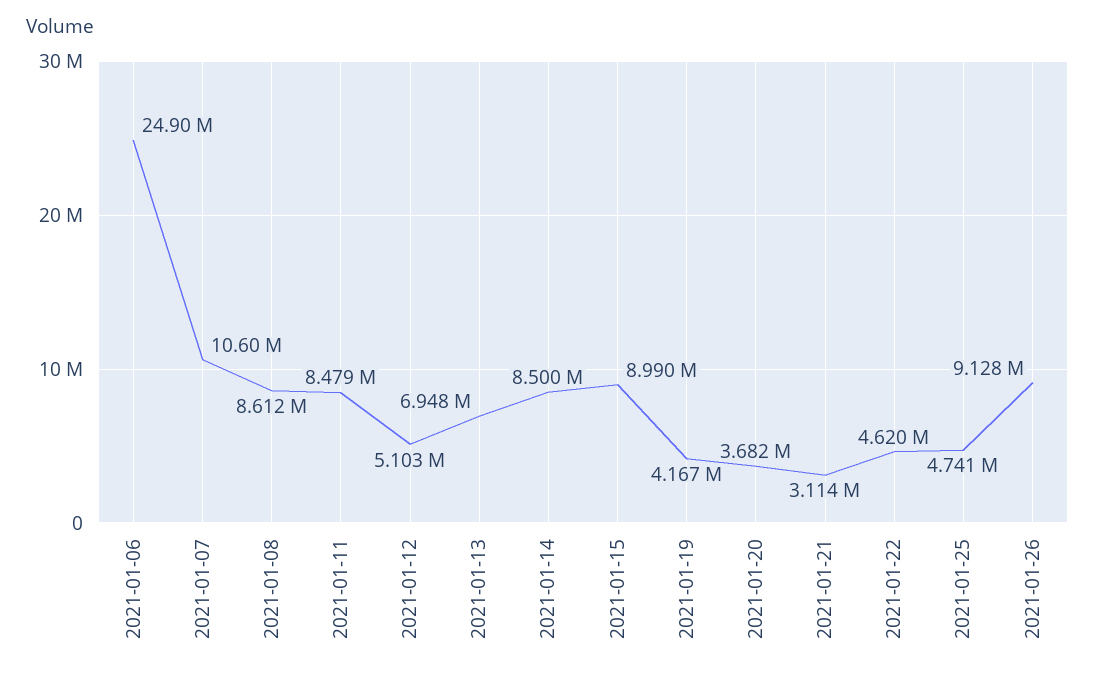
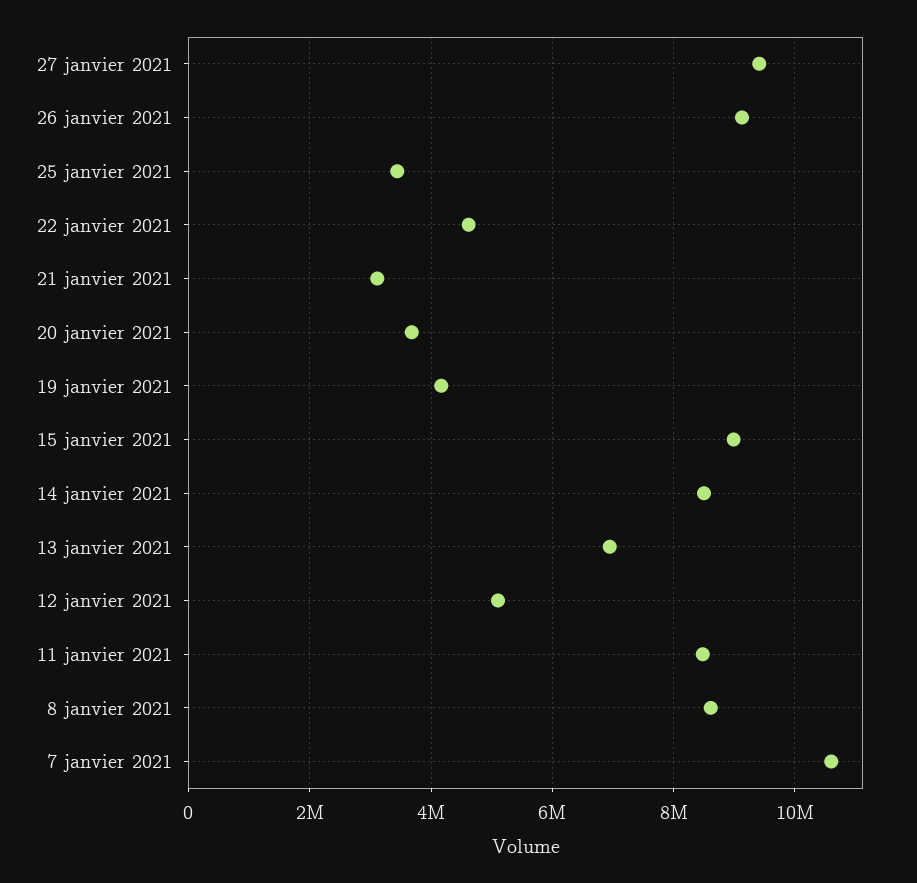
2021-01-06: 24900000 -> none
2021-01-25: 4741000 -> 3400000
27 janvier 2021: none -> 9400000

